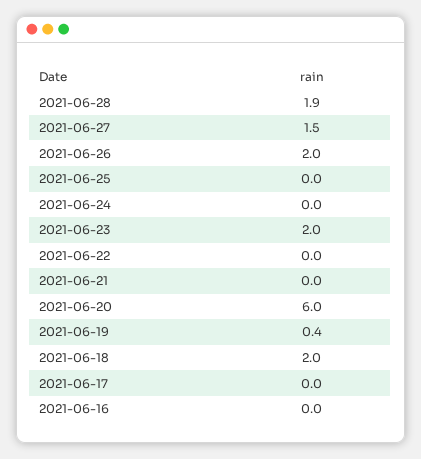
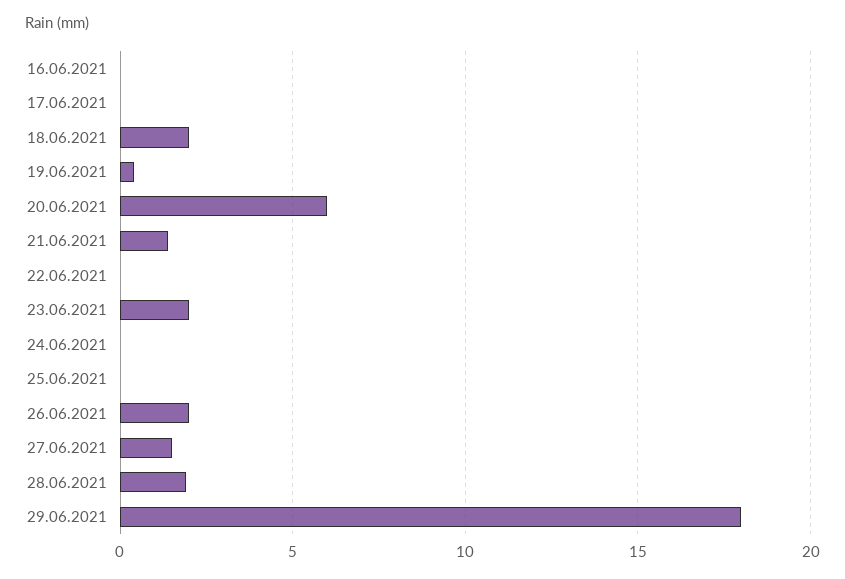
2021-06-21: 0 -> 1.5
29.06.2021: none -> 18

